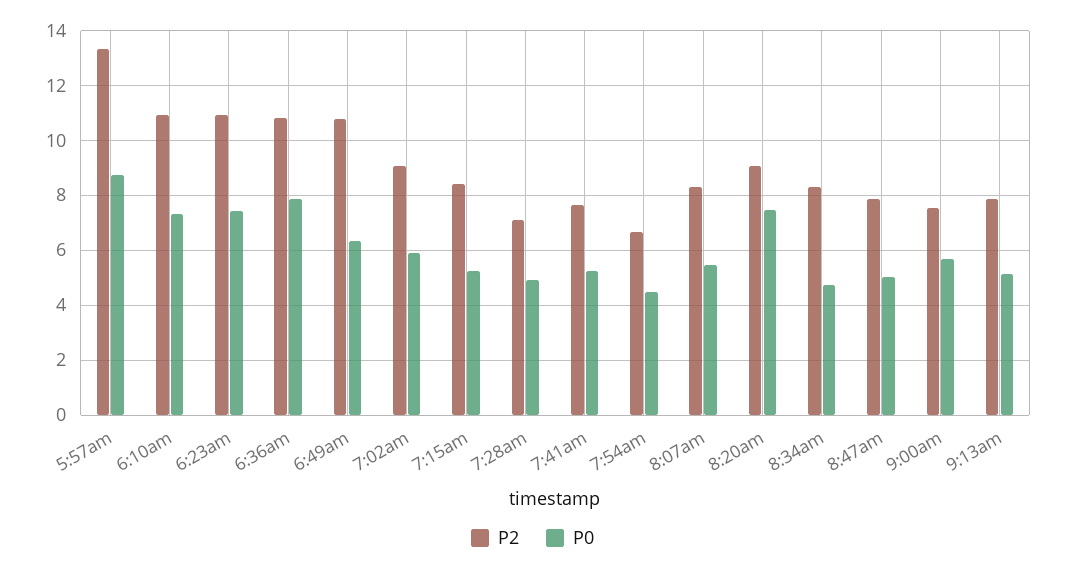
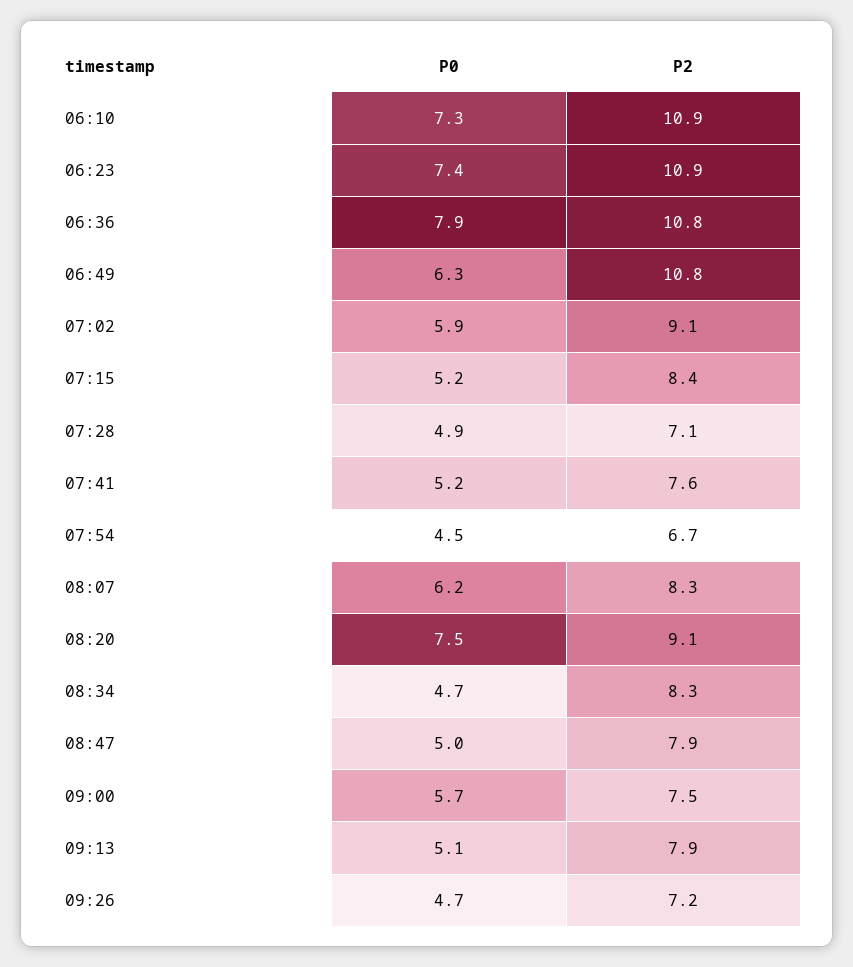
P2, 5:57am: 13.25 -> none
P0, 5:57am: 8.75 -> none
P0, 8:07am: 5.5 -> 6.2
P0, 09:26: none -> 4.7
P2, 09:26: none -> 7.2

